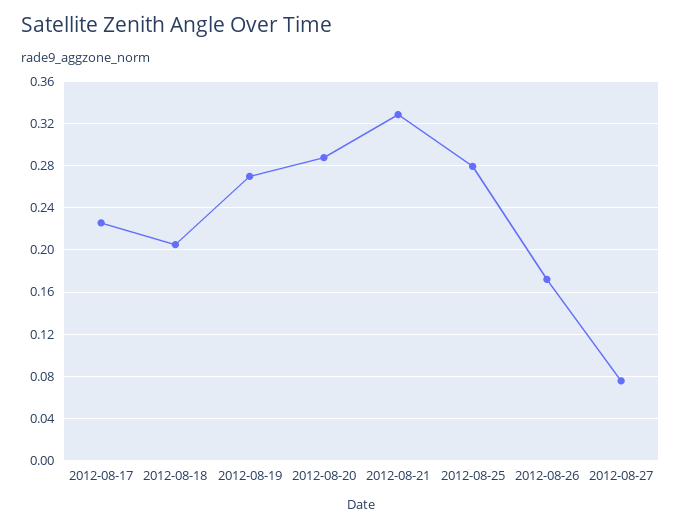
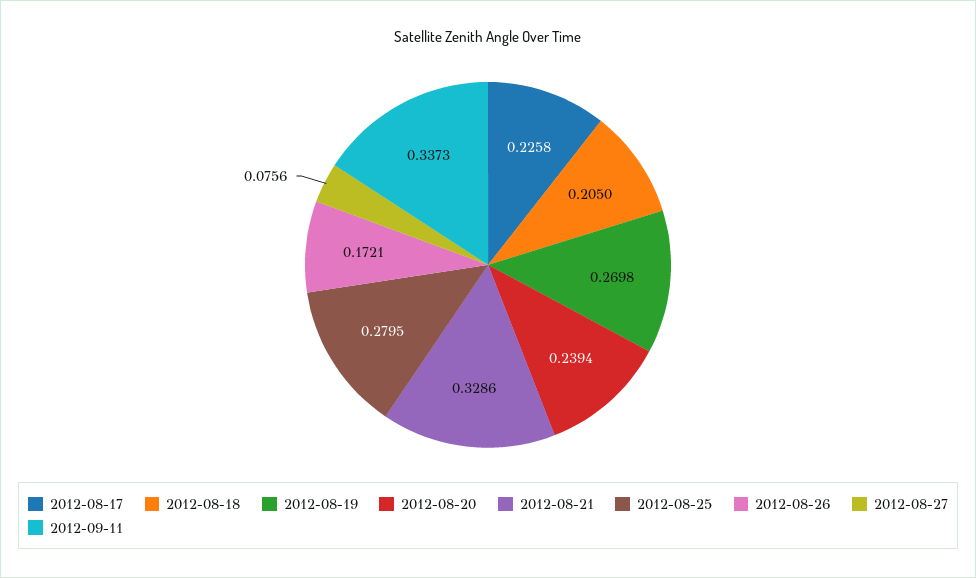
2012-08-20: 0.29 -> 0.2394
2012-09-11: none -> 0.3373

